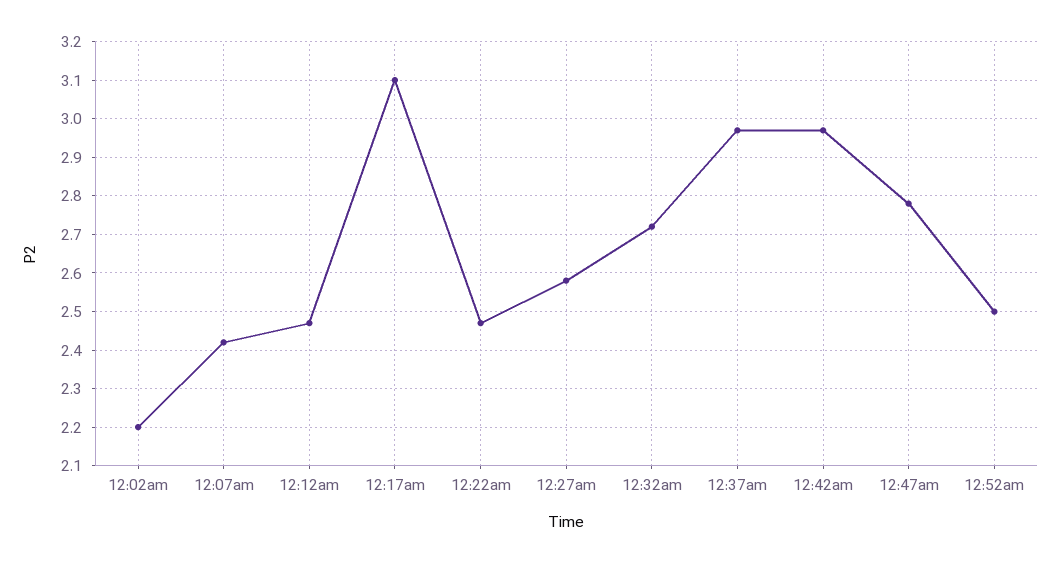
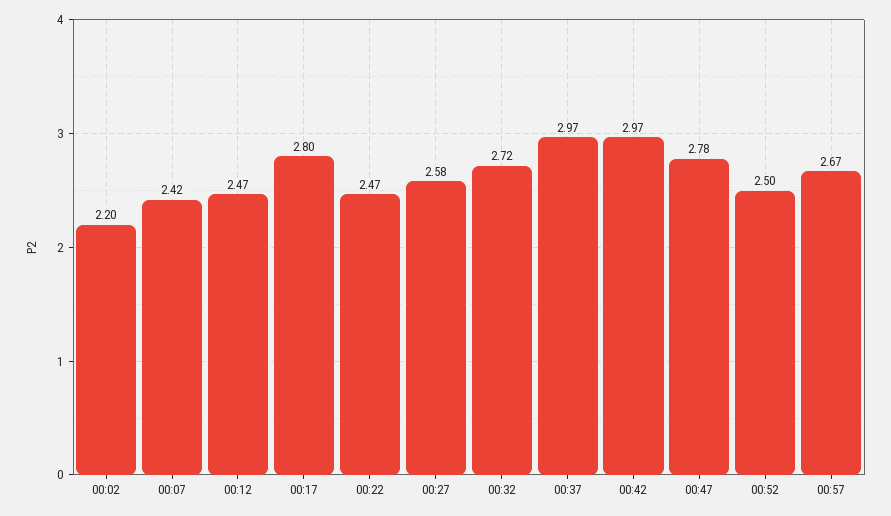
12:17am: 3.1 -> 2.8
00:57: none -> 2.67

